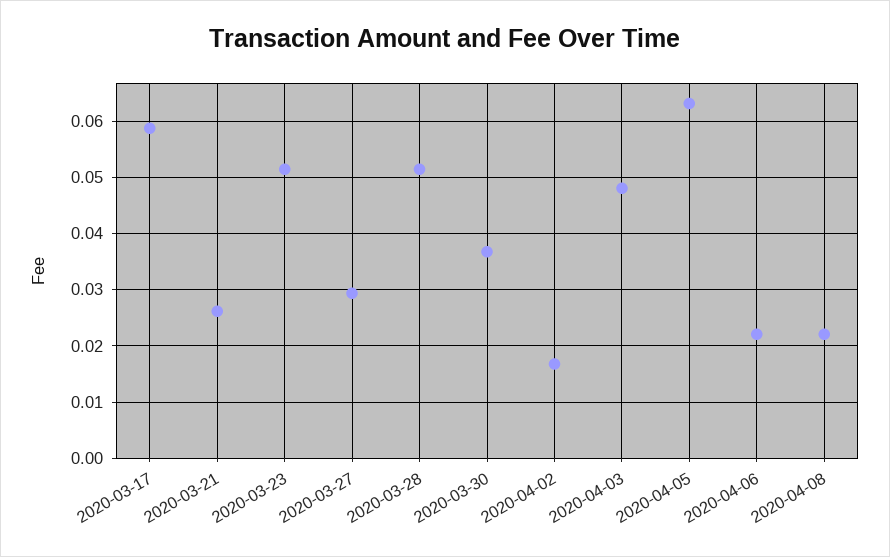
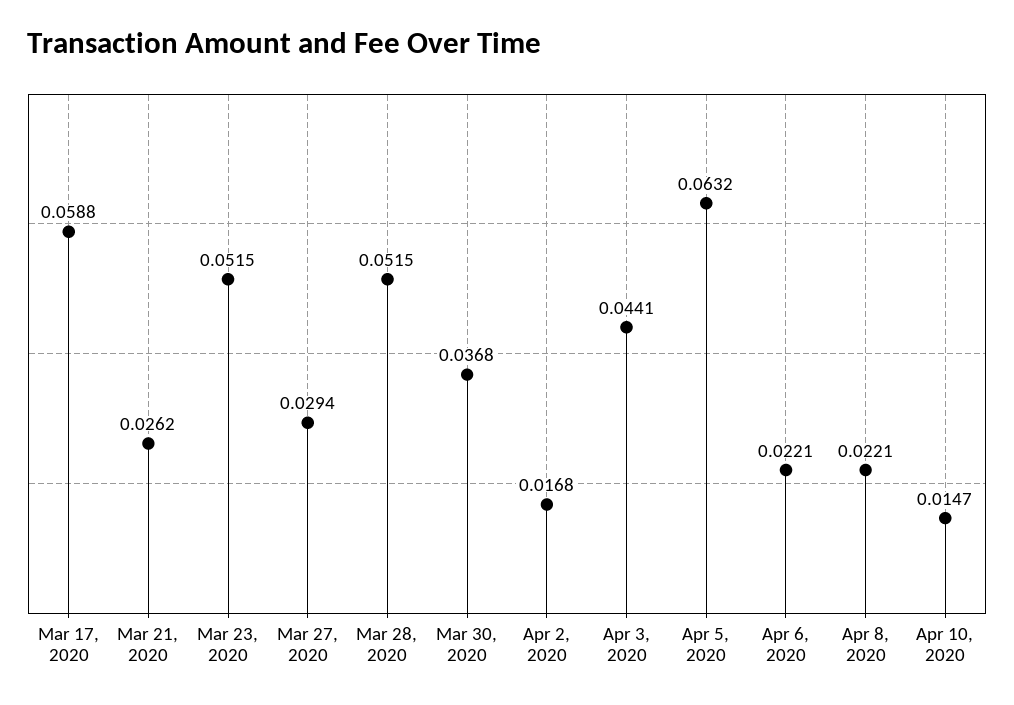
2020-04-03: 0.048 -> 0.0441
Apr 10, 2020: none -> 0.0147

